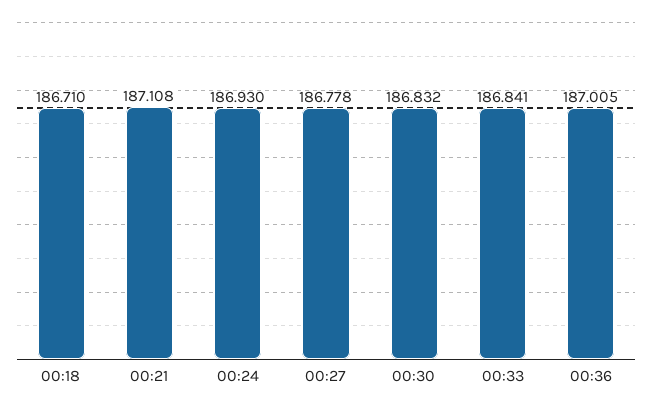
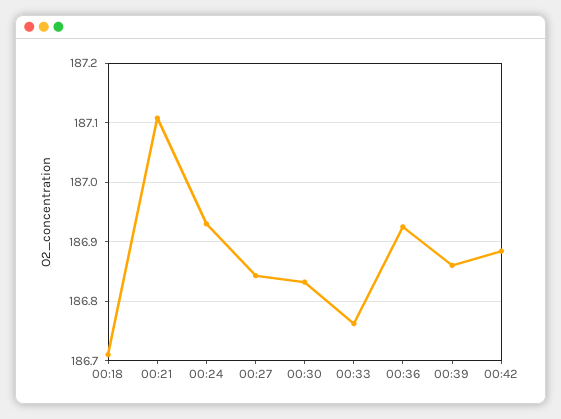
00:27: 186.778 -> 186.84
00:33: 186.841 -> 186.76
00:36: 187.005 -> 186.92
00:39: none -> 186.86
00:42: none -> 186.88

